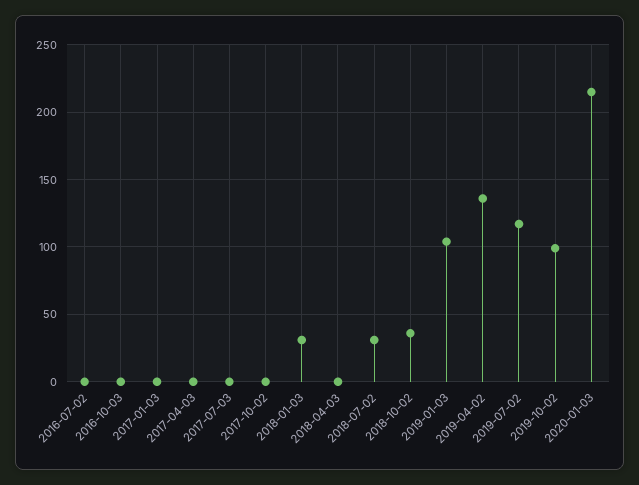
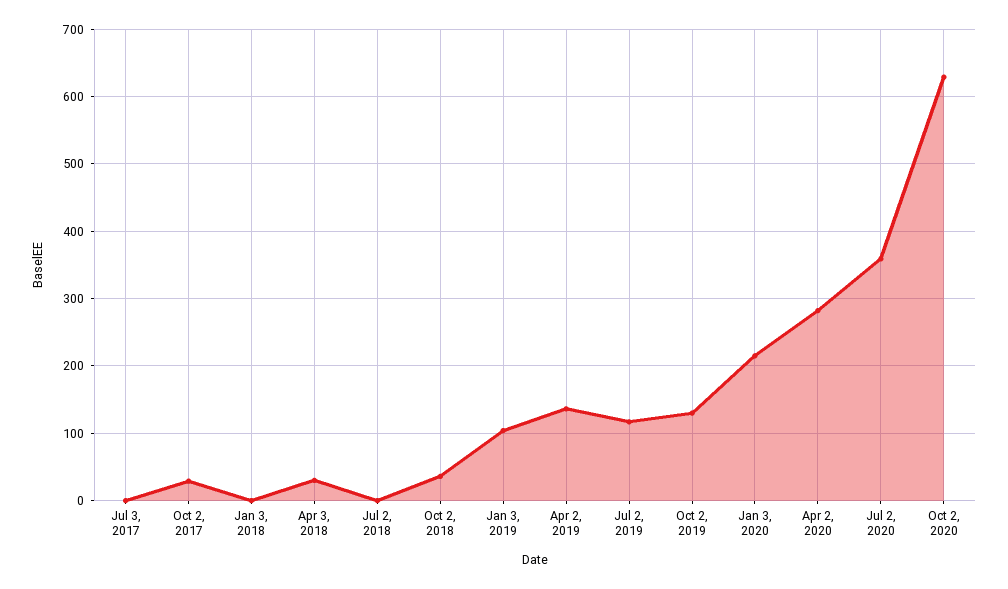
2016-07-02: 0 -> none
2016-10-03: 0 -> none
2017-01-03: 0 -> none
2017-04-03: 0 -> none
2017-10-02: 0 -> 30
2018-01-03: 30 -> 0
2018-04-03: 0 -> 30
2018-07-02: 30 -> 0
2019-10-02: 100 -> 130
Apr 2, 2020: none -> 280
Jul 2, 2020: none -> 360
Oct 2, 2020: none -> 630

